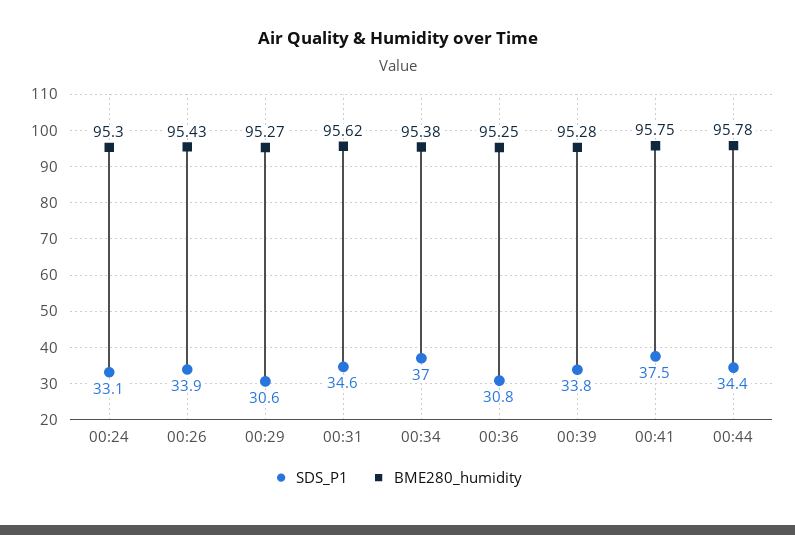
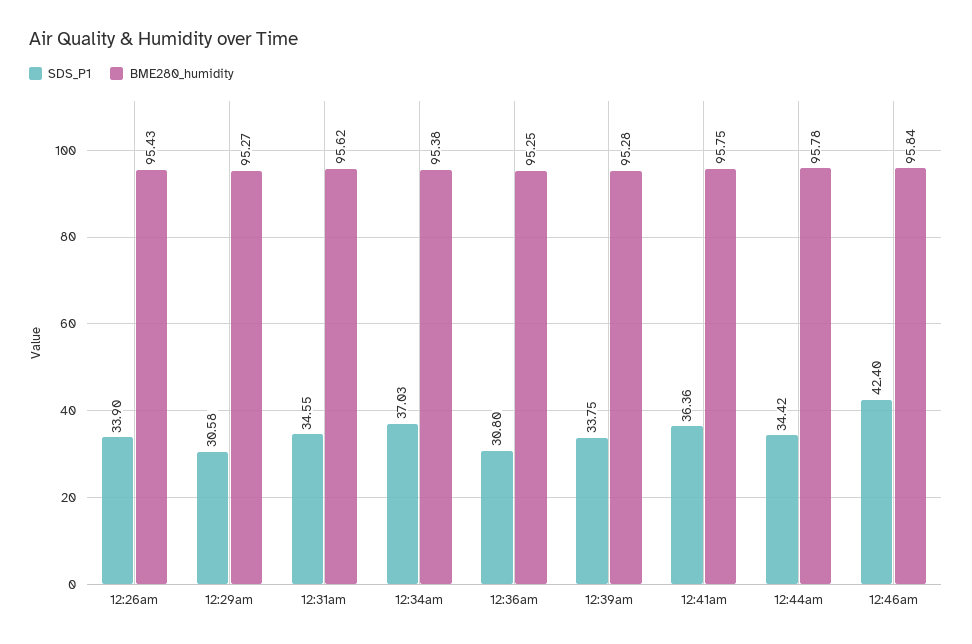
SDS_P1, 00:24: 33.1 -> none
BME280_humidity, 00:24: 95.3 -> none
SDS_P1, 00:41: 37.5 -> 36.36
SDS_P1, 12:46am: none -> 42.4
BME280_humidity, 12:46am: none -> 95.84

